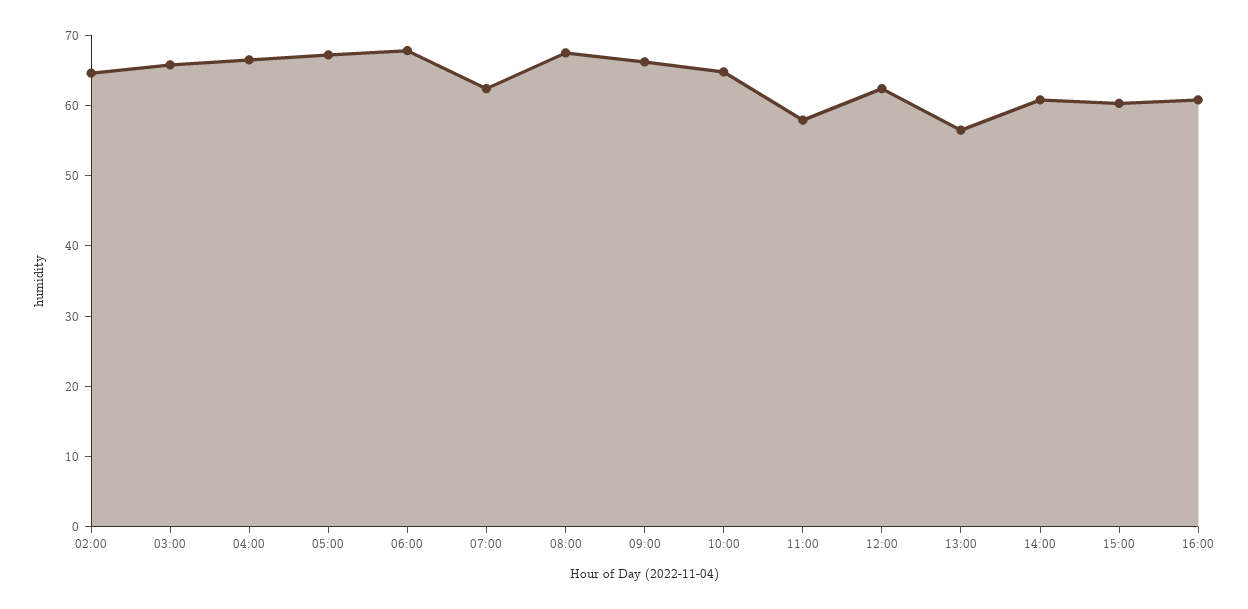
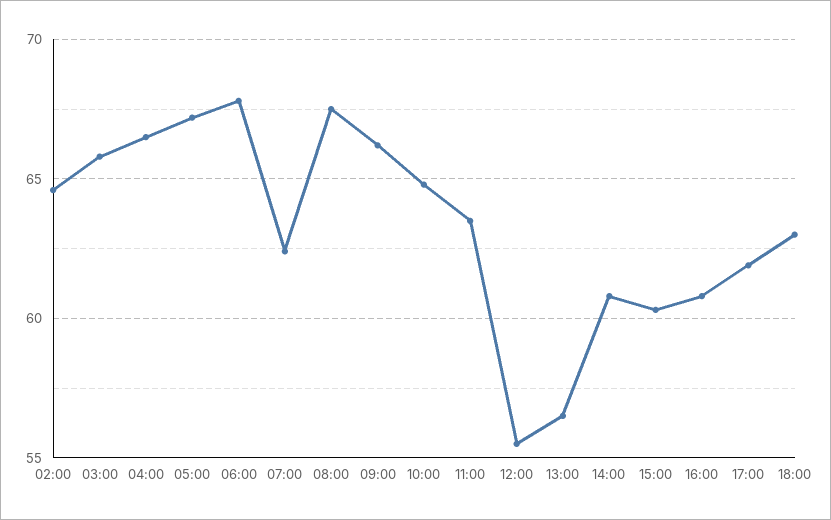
11:00: 58 -> 63.5
12:00: 62 -> 55.5
17:00: none -> 62
18:00: none -> 63

